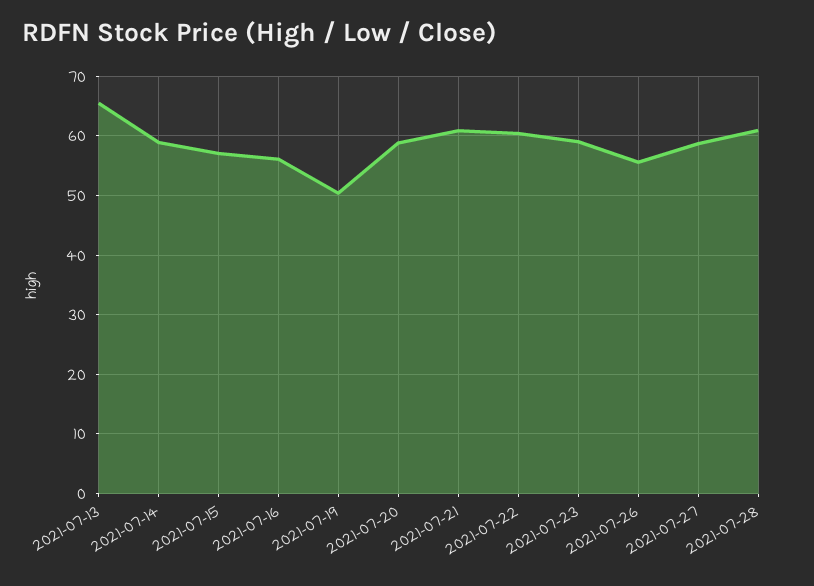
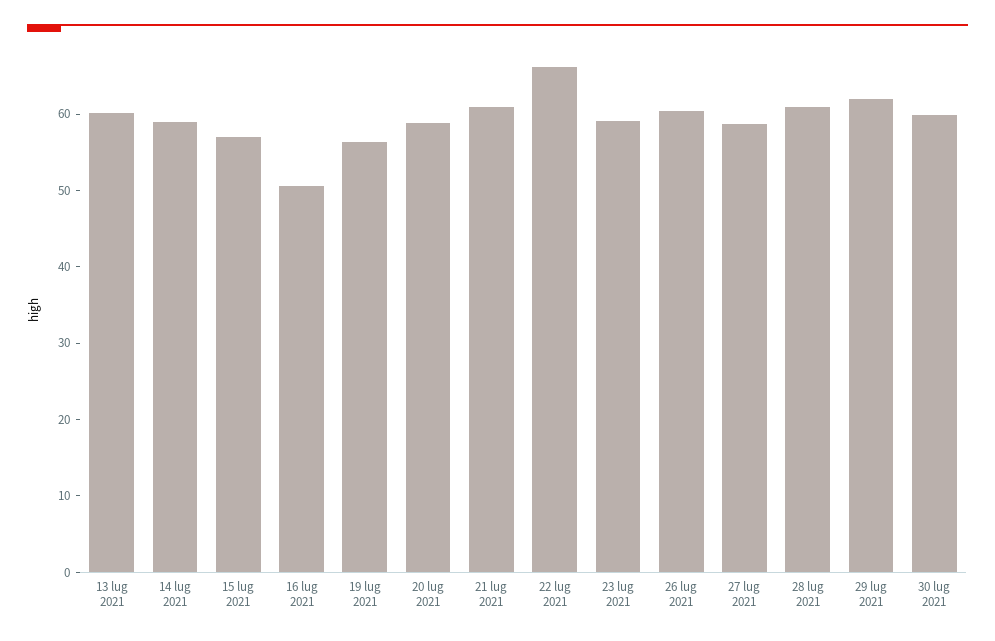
2021-07-13: 66 -> 60
2021-07-16: 56 -> 50
2021-07-19: 50 -> 56
2021-07-22: 60 -> 66
2021-07-26: 56 -> 60
29 lug 2021: none -> 62
30 lug 2021: none -> 60

